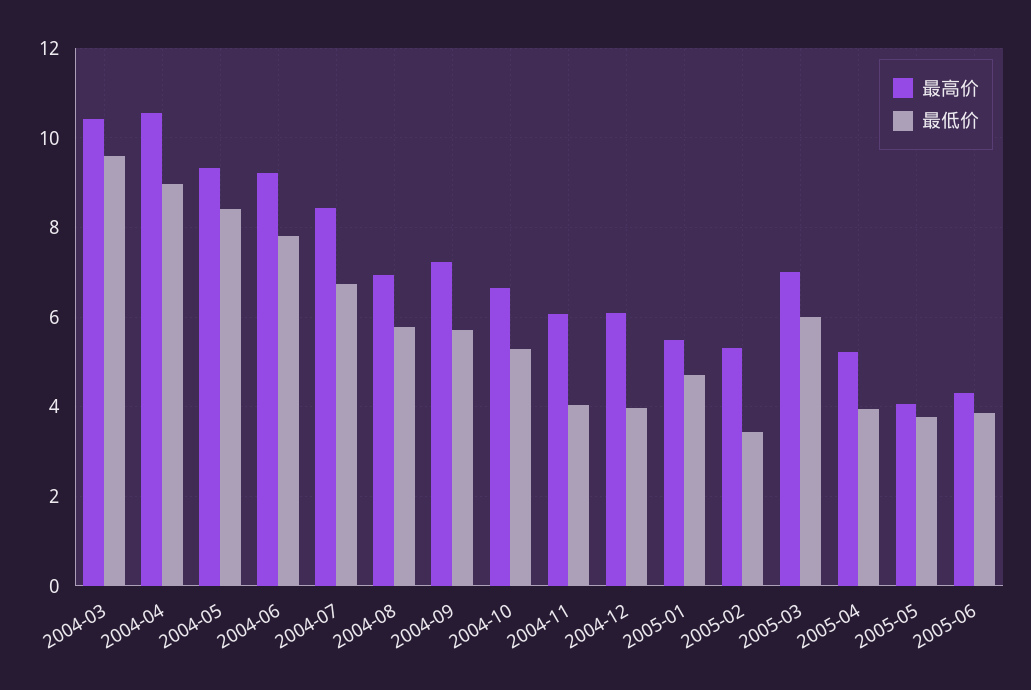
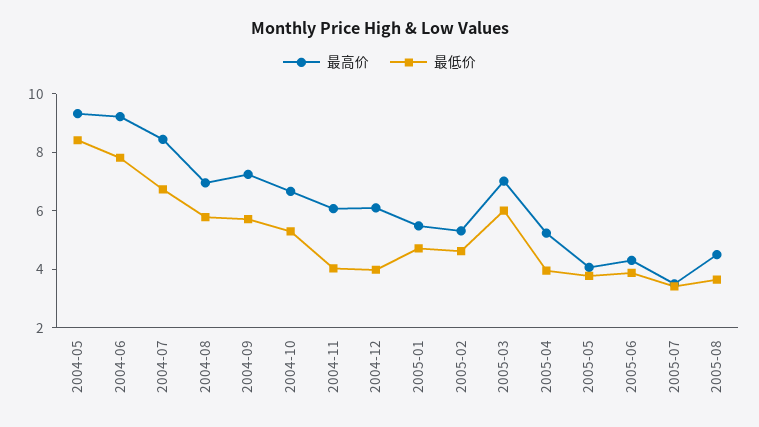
最高价, 2004-03: 10.4 -> none
最低价, 2004-03: 9.6 -> none
最高价, 2004-04: 10.6 -> none
最低价, 2004-04: 9 -> none
最低价, 2005-02: 3.4 -> 4.5
最高价, 2005-07: none -> 3.5
最低价, 2005-07: none -> 3.5
最高价, 2005-08: none -> 4.5
最低价, 2005-08: none -> 3.5

